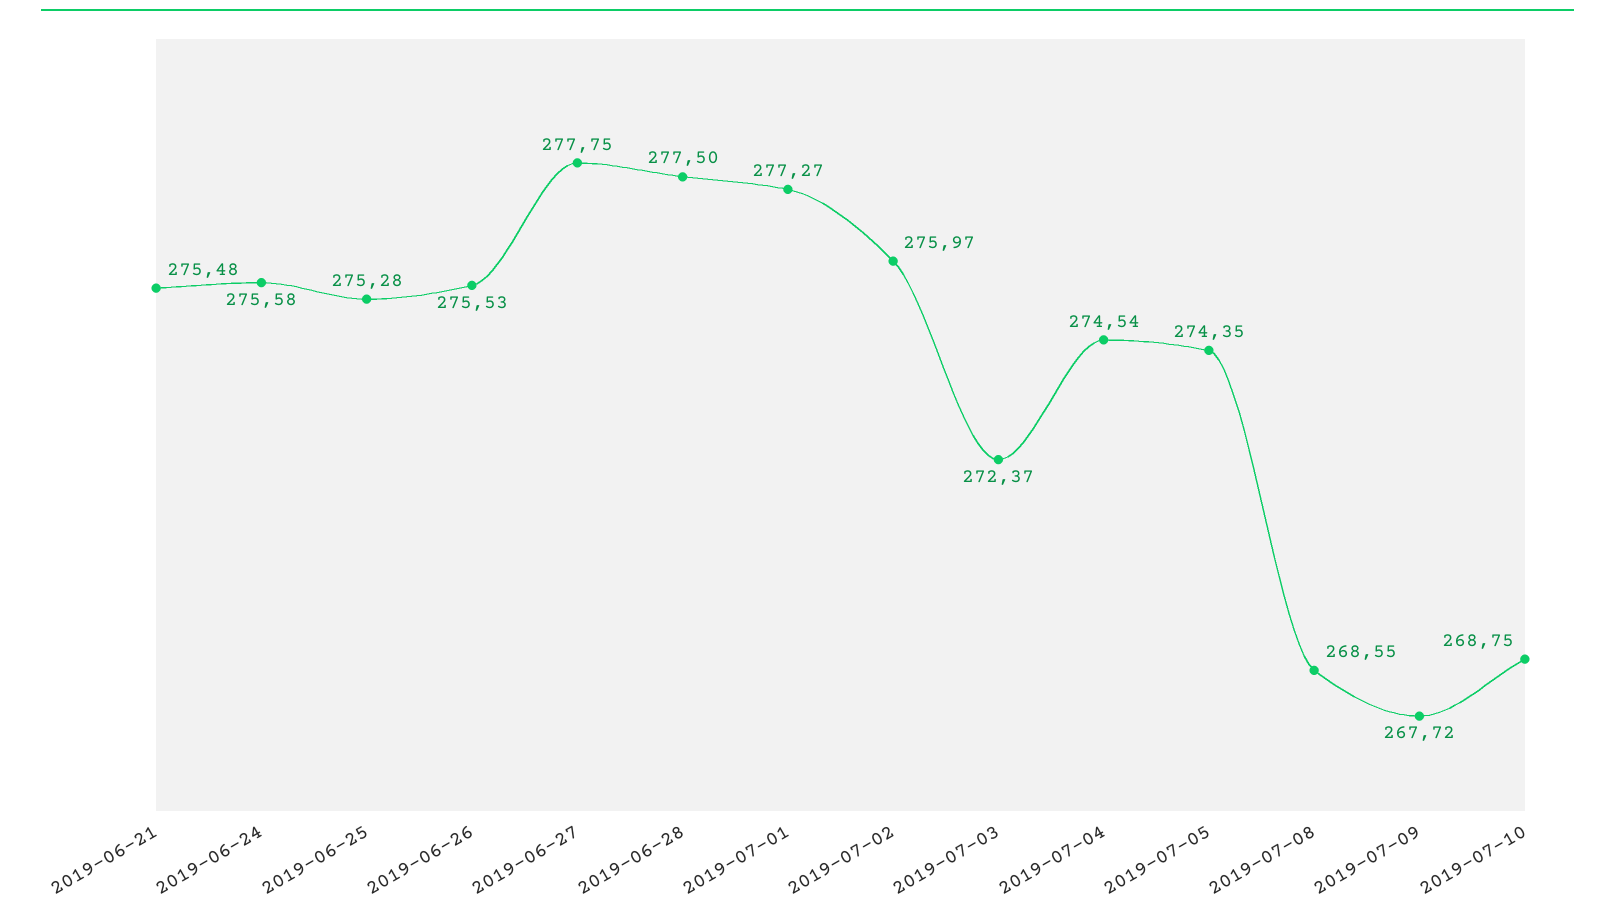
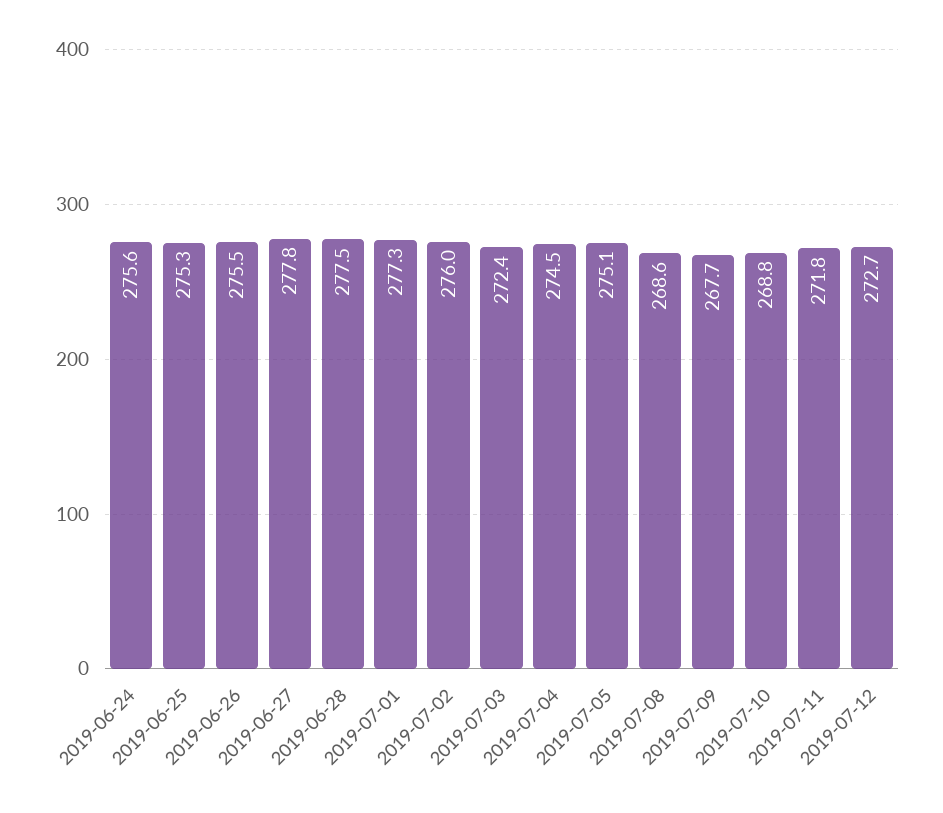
2019-06-21: 275.48 -> none
2019-07-05: 274.35 -> 275.1
2019-07-11: none -> 271.8
2019-07-12: none -> 272.7

